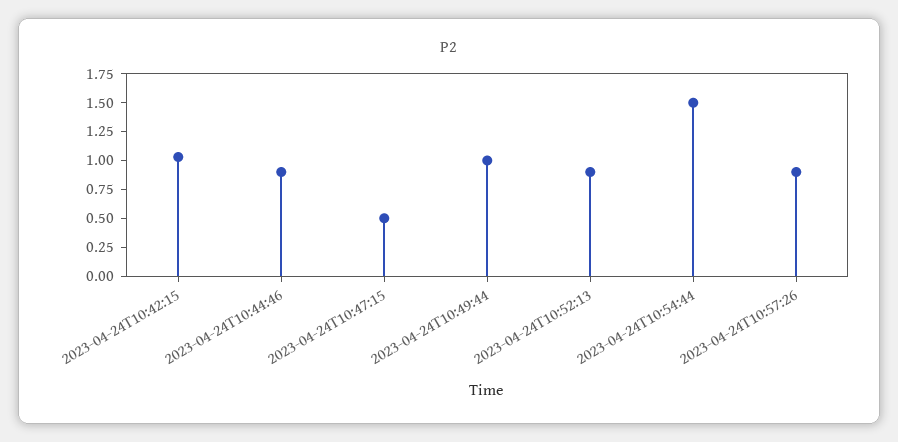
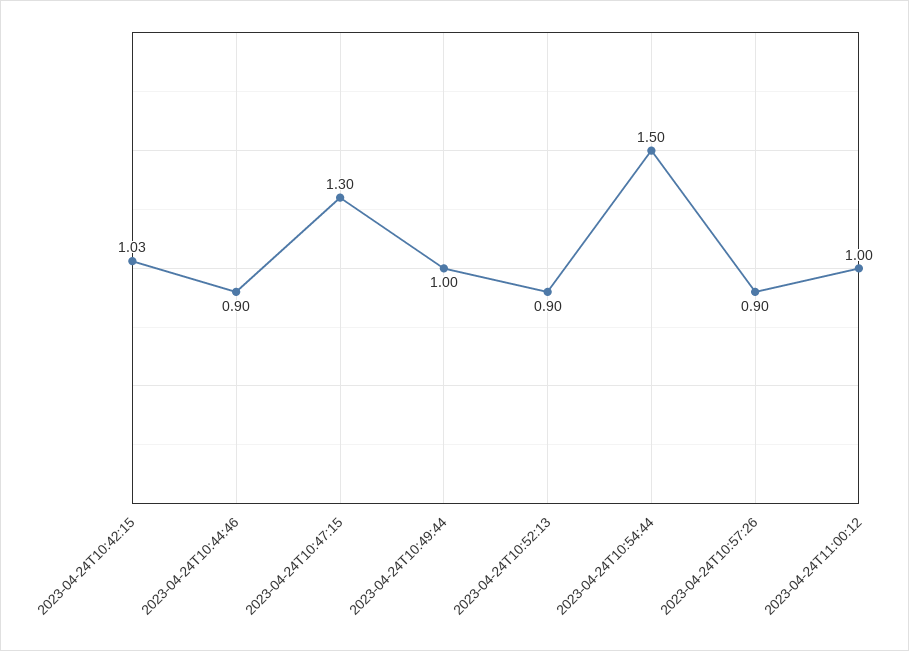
2023-04-24T10:47:15: 0.5 -> 1.3
2023-04-24T11:00:12: none -> 1

